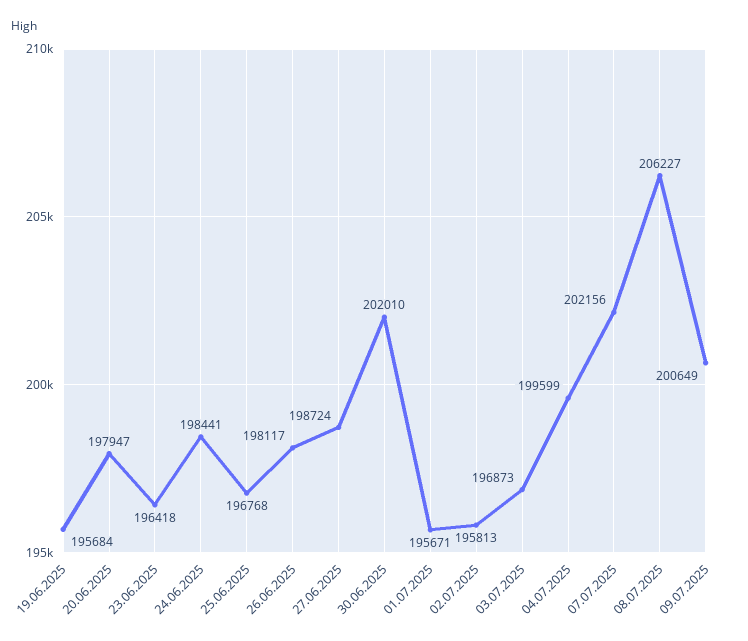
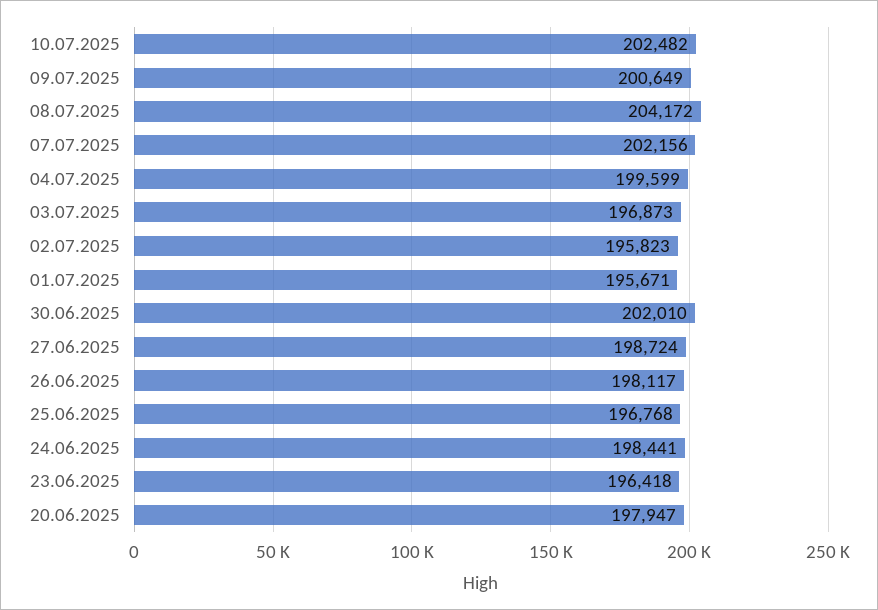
19.06.2025: 195684 -> none
02.07.2025: 195813 -> 195823
08.07.2025: 206227 -> 204172
10.07.2025: none -> 202482

